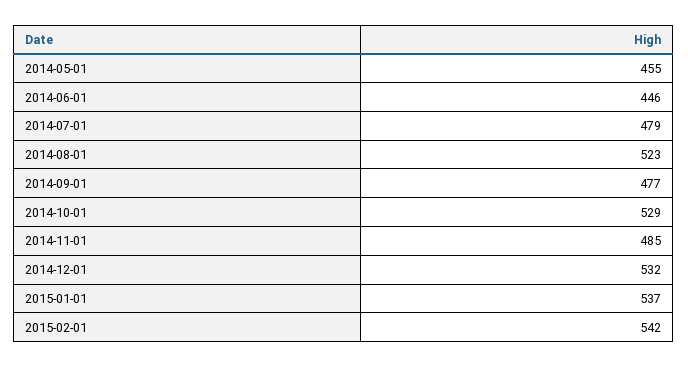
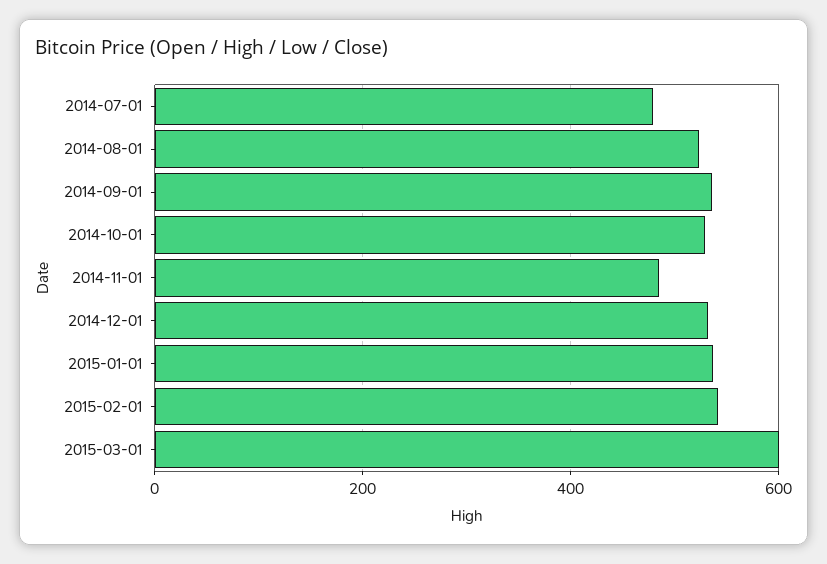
2014-05-01: 455 -> none
2014-06-01: 446 -> none
2014-09-01: 477 -> 540
2015-03-01: none -> 600

